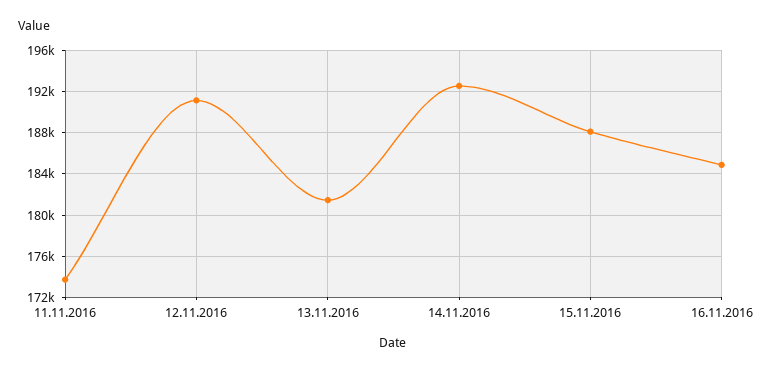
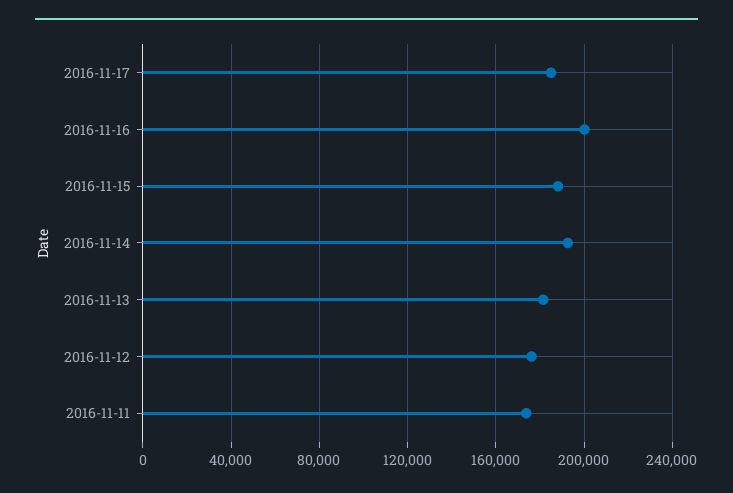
12.11.2016: 191000 -> 175000
16.11.2016: 185000 -> 200000
2016-11-17: none -> 185000

